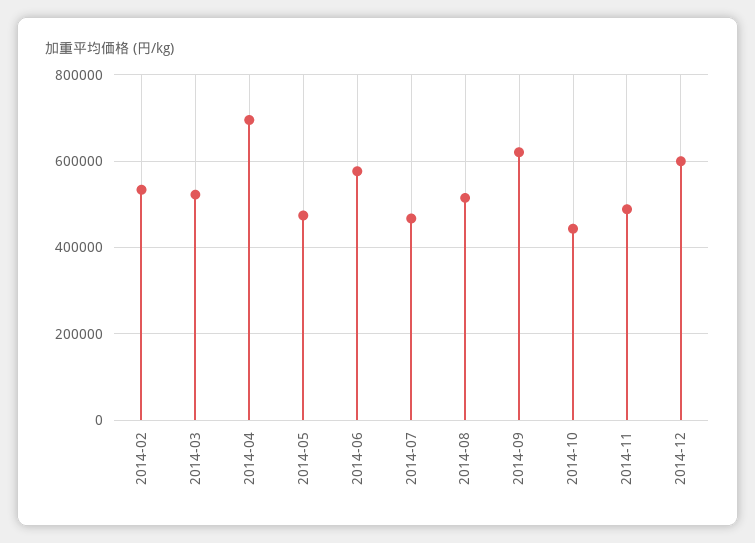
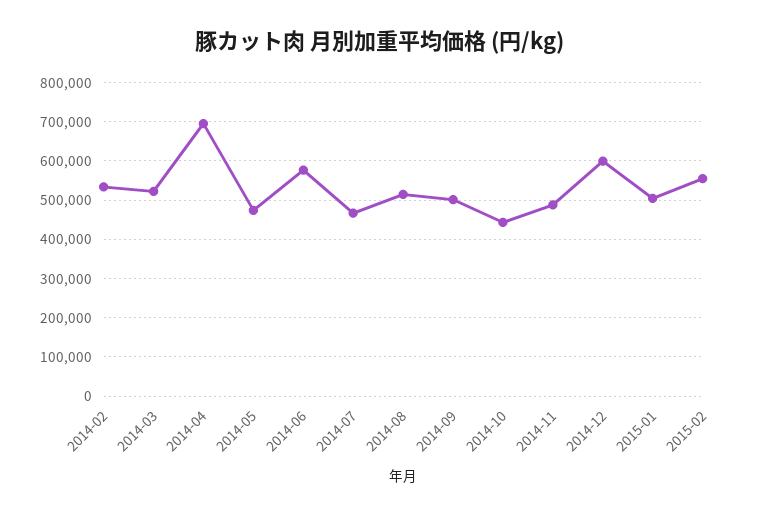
2014-09: 620000 -> 500000
2015-01: none -> 500000
2015-02: none -> 560000

